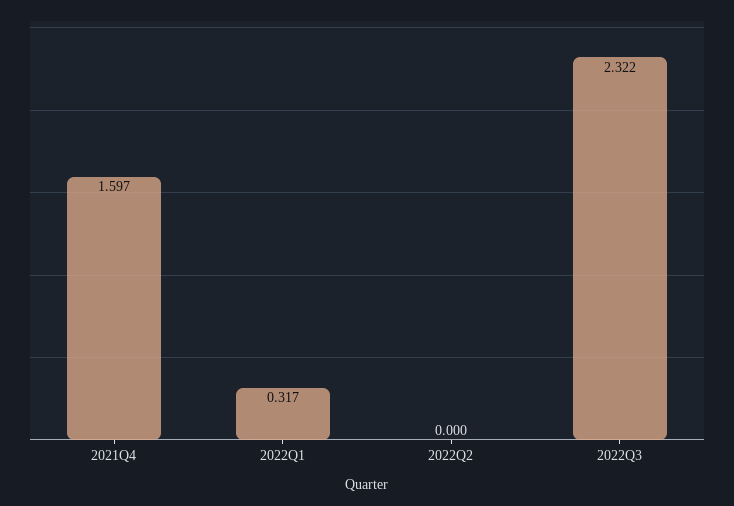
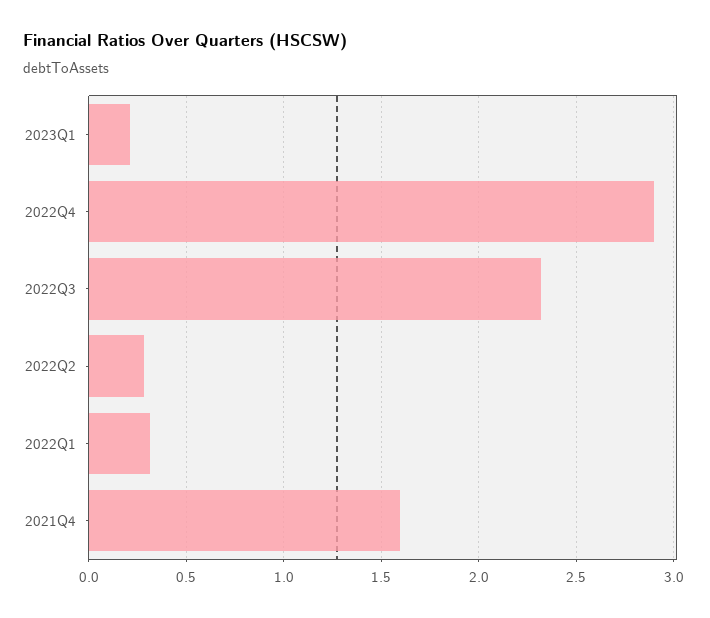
2022Q2: 0 -> 0.3
2023Q1: none -> 0.2
2022Q4: none -> 2.9

